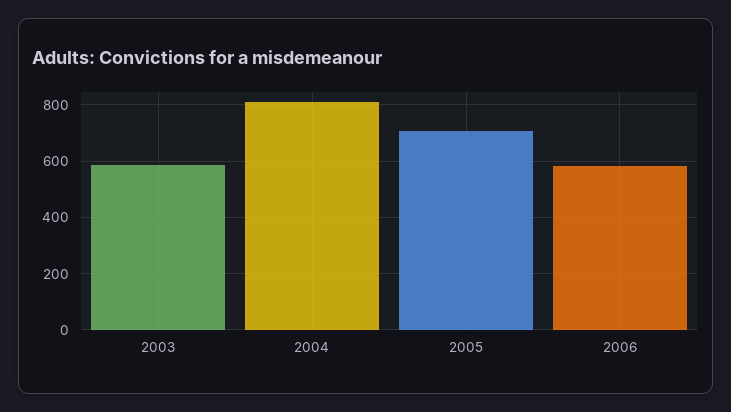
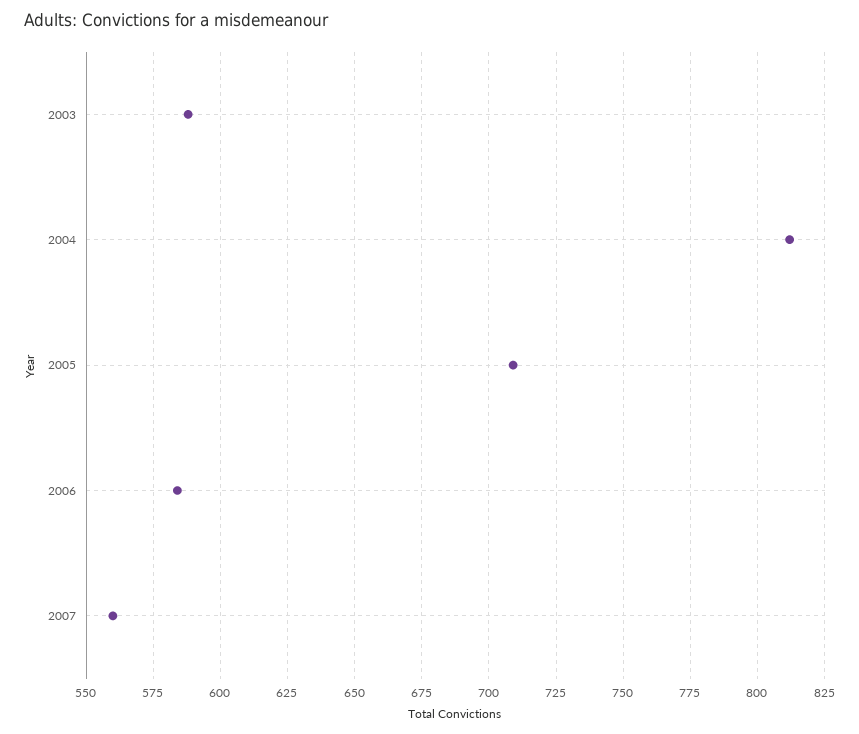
2007: none -> 560

